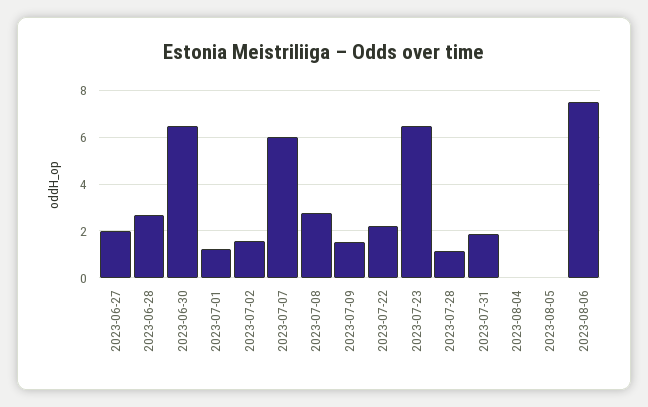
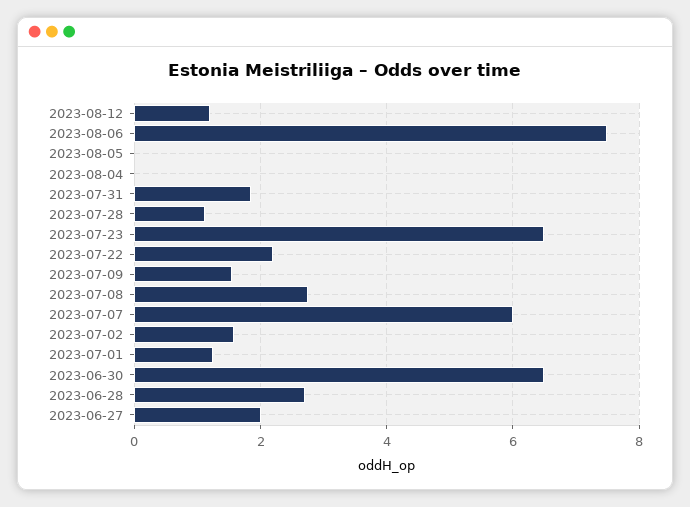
2023-08-12: none -> 1.2

